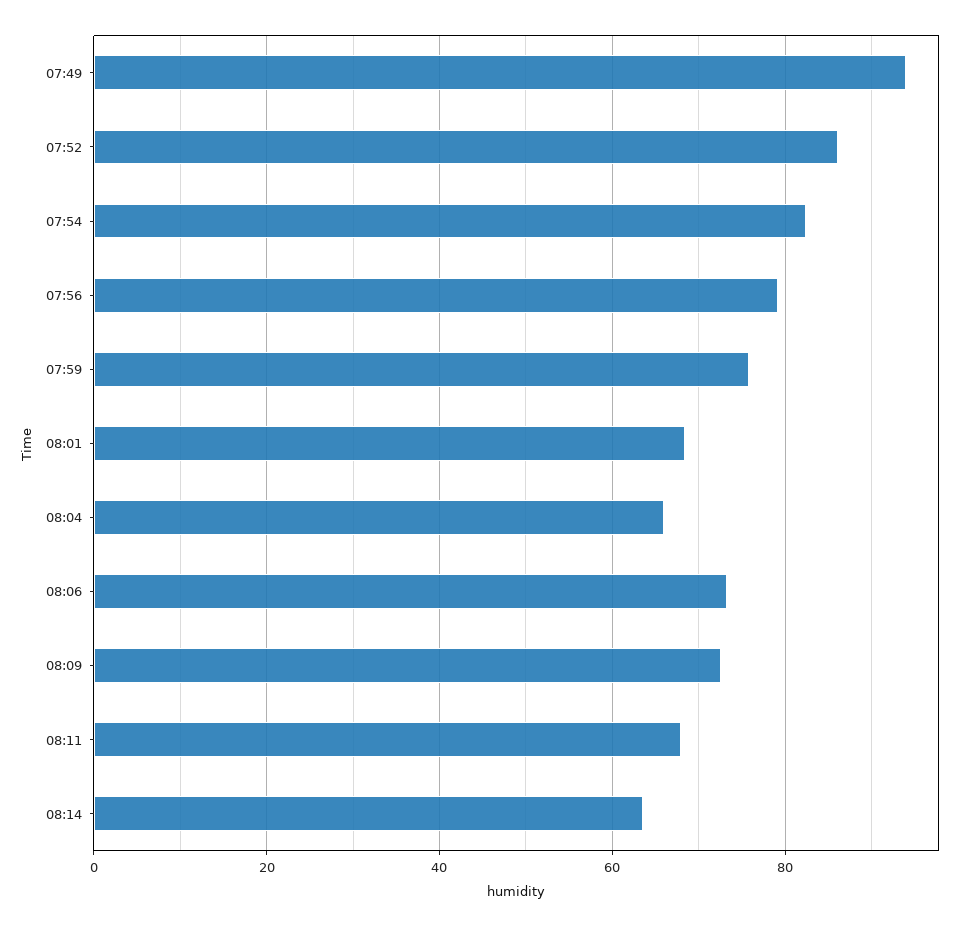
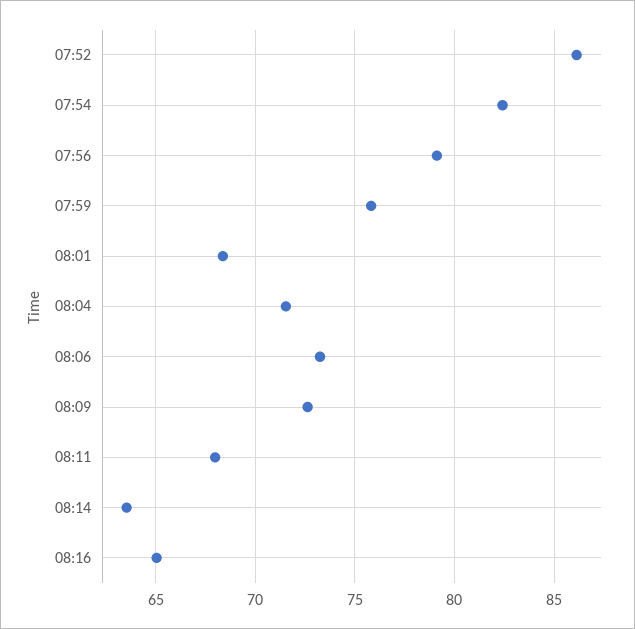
07:49: 94 -> none
08:04: 66 -> 71.5
08:16: none -> 65

